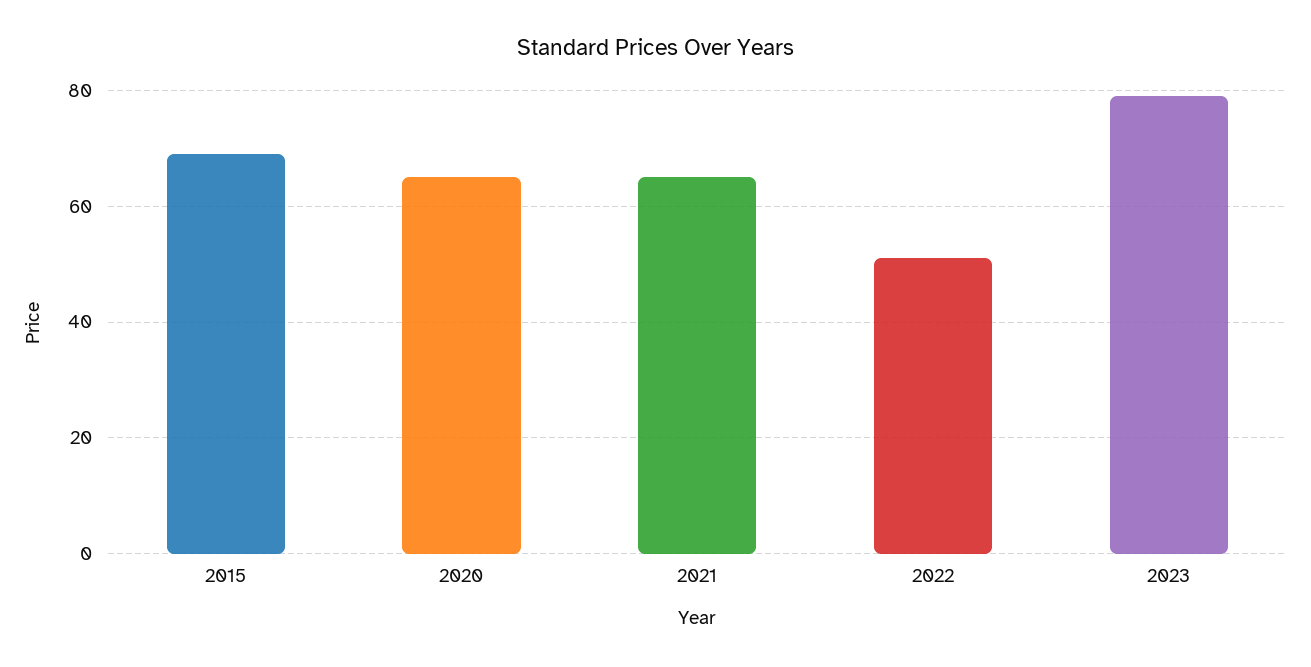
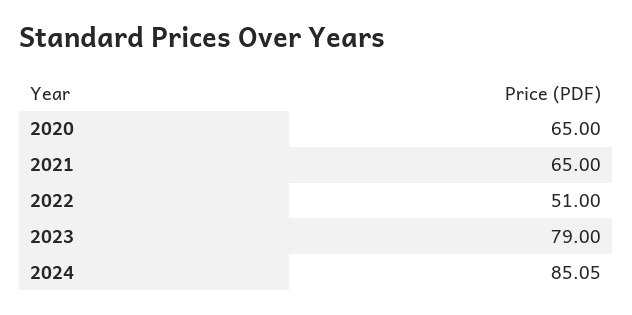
2015: 70 -> none
2024: none -> 85.05

